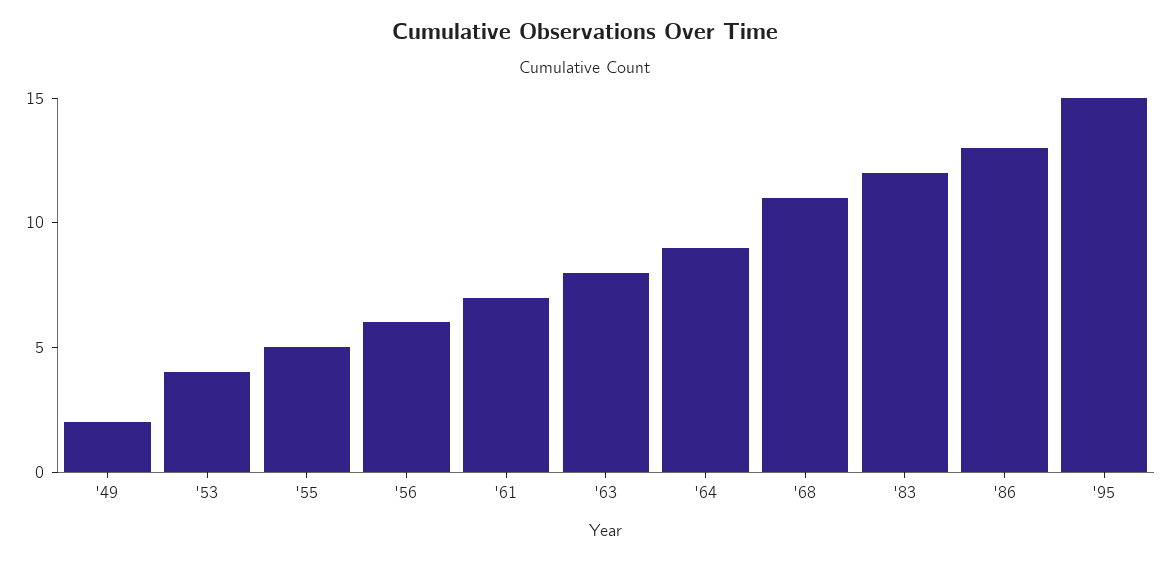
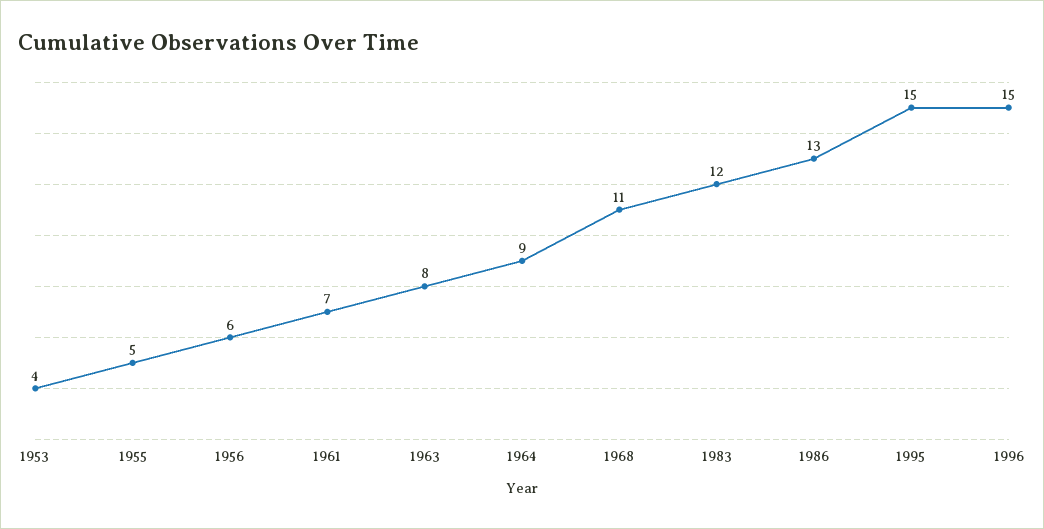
'49: 2 -> none
1996: none -> 15

